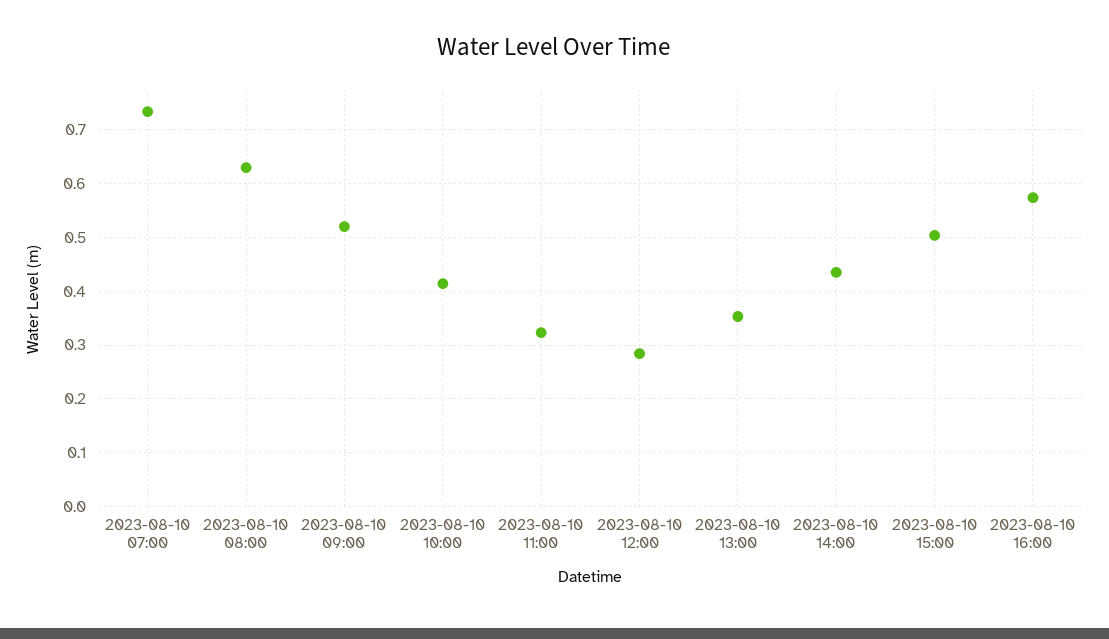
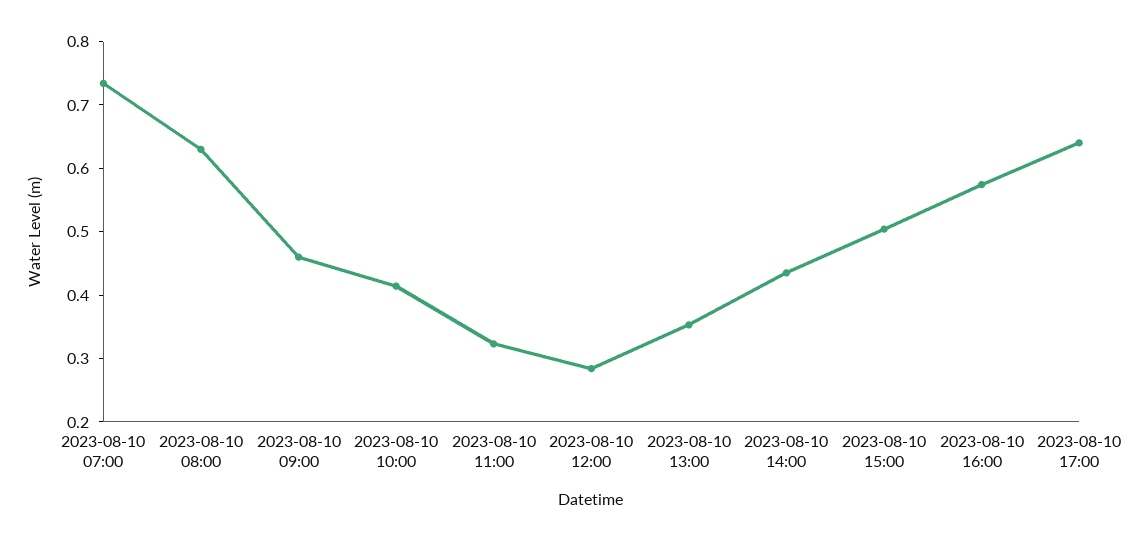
2023-08-10 09:00: 0.52 -> 0.46
2023-08-10 17:00: none -> 0.64

